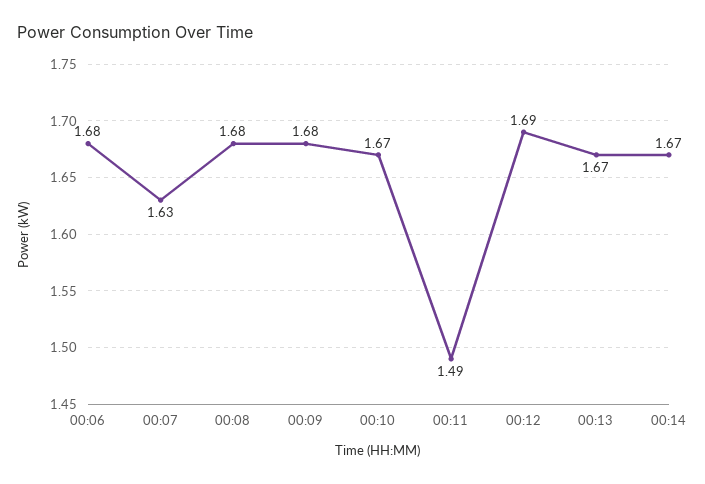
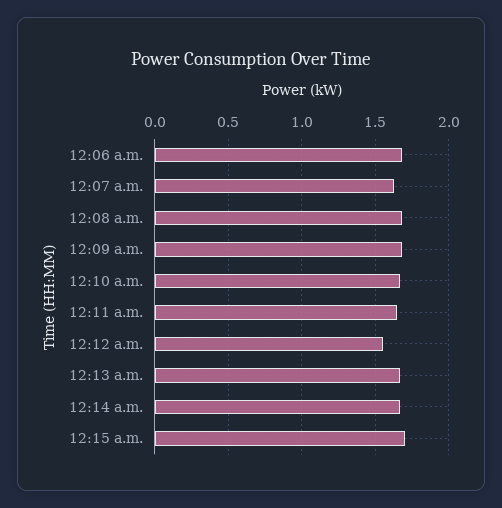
00:11: 1.49 -> 1.65
00:12: 1.69 -> 1.55
12:15 a.m.: none -> 1.7

